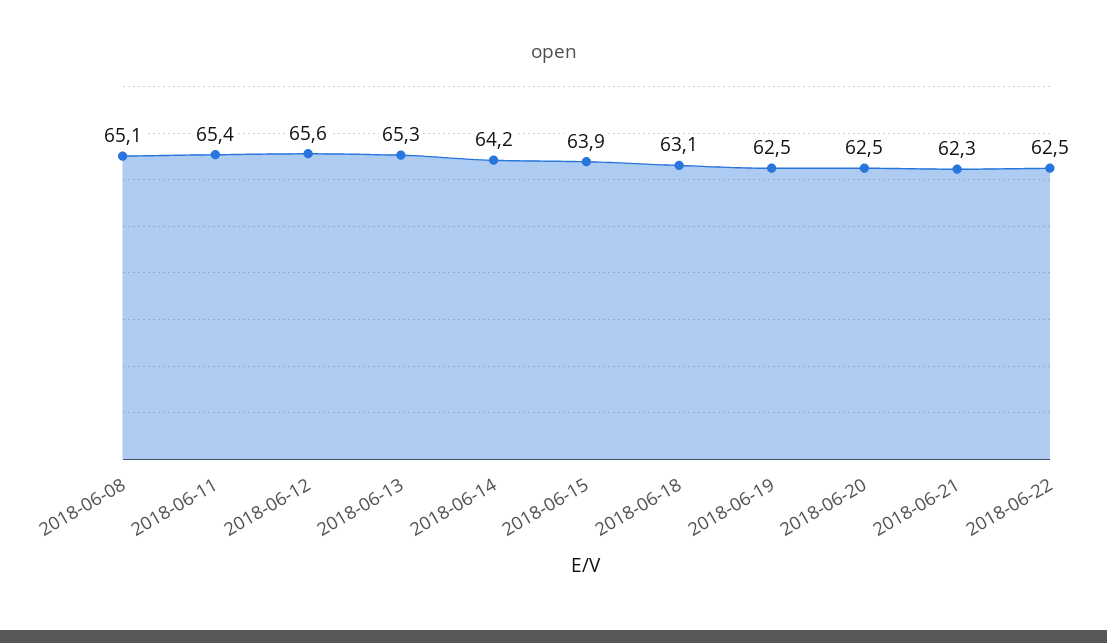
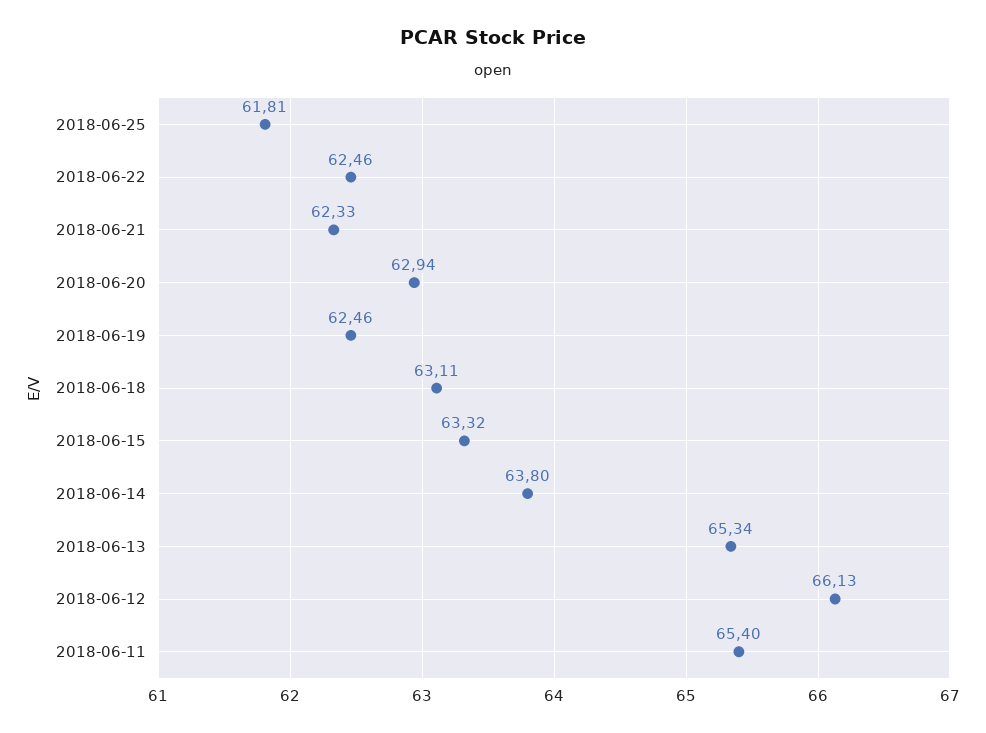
2018-06-08: 65.1 -> none
2018-06-12: 65.6 -> 66.13
2018-06-14: 64.2 -> 63.8
2018-06-15: 63.9 -> 63.32
2018-06-20: 62.5 -> 62.94
2018-06-25: none -> 61.81

